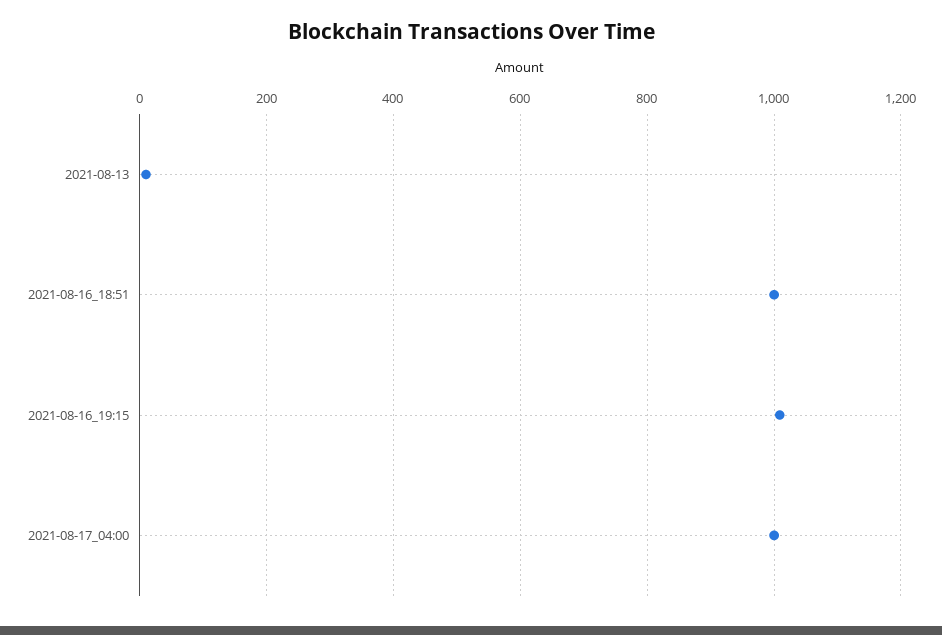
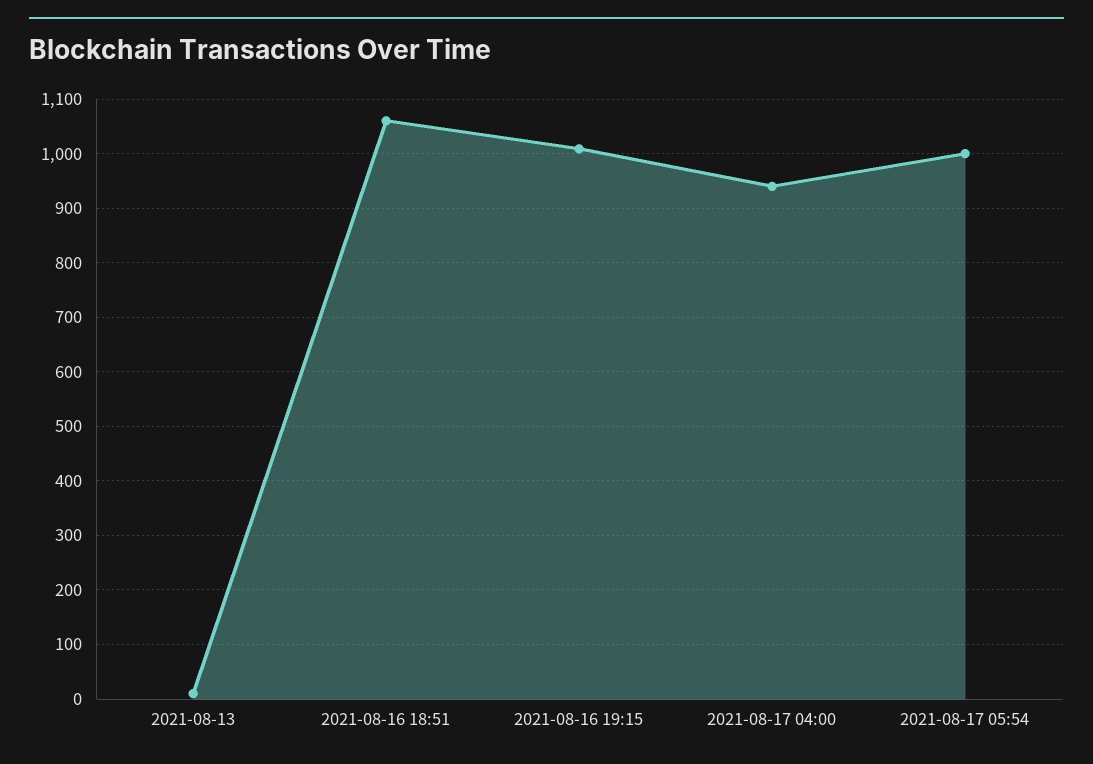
2021-08-16_18:51: 1000 -> 1060
2021-08-17_04:00: 1000 -> 940
2021-08-17 05:54: none -> 1000

